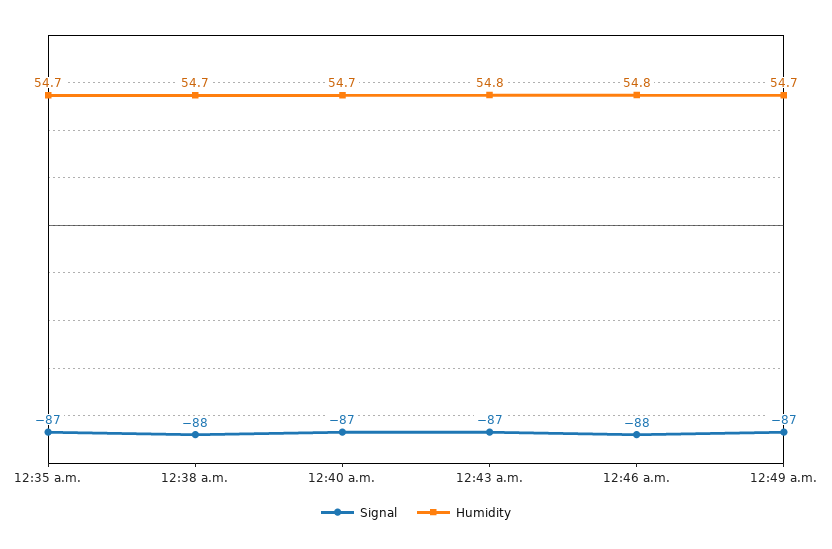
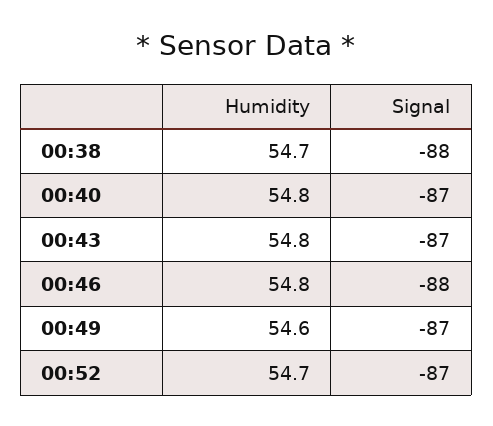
Signal, 12:35 a.m.: -87 -> none
Humidity, 12:35 a.m.: 54.7 -> none
Humidity, 12:40 a.m.: 54.7 -> 54.8
Humidity, 12:49 a.m.: 54.7 -> 54.6
Humidity, 00:52: none -> 54.7
Signal, 00:52: none -> -87

